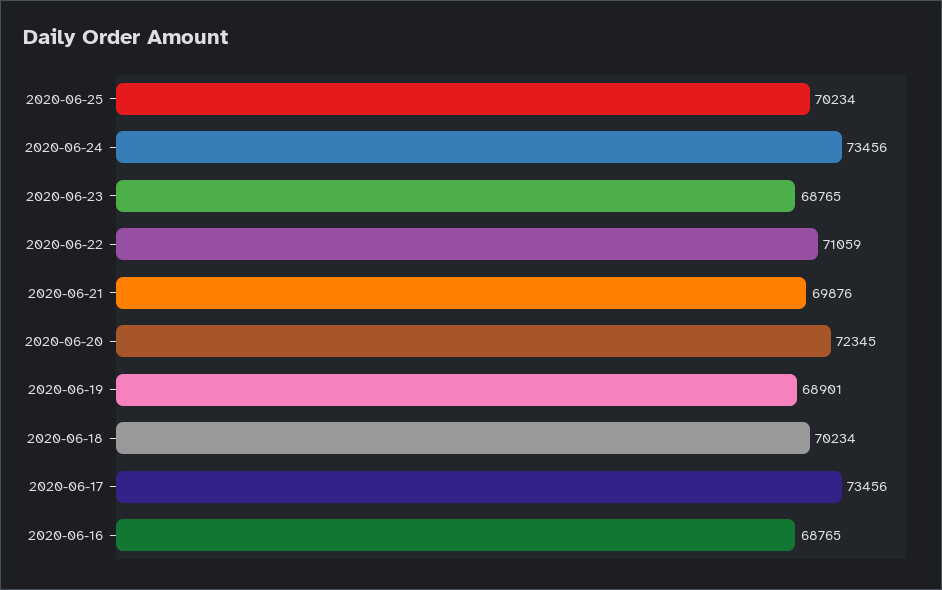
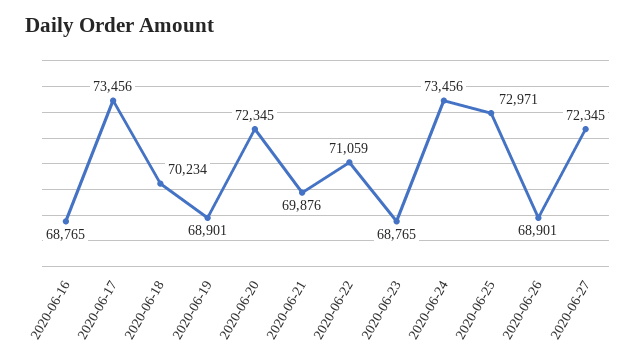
2020-06-25: 70234 -> 72971
2020-06-26: none -> 68901
2020-06-27: none -> 72345

